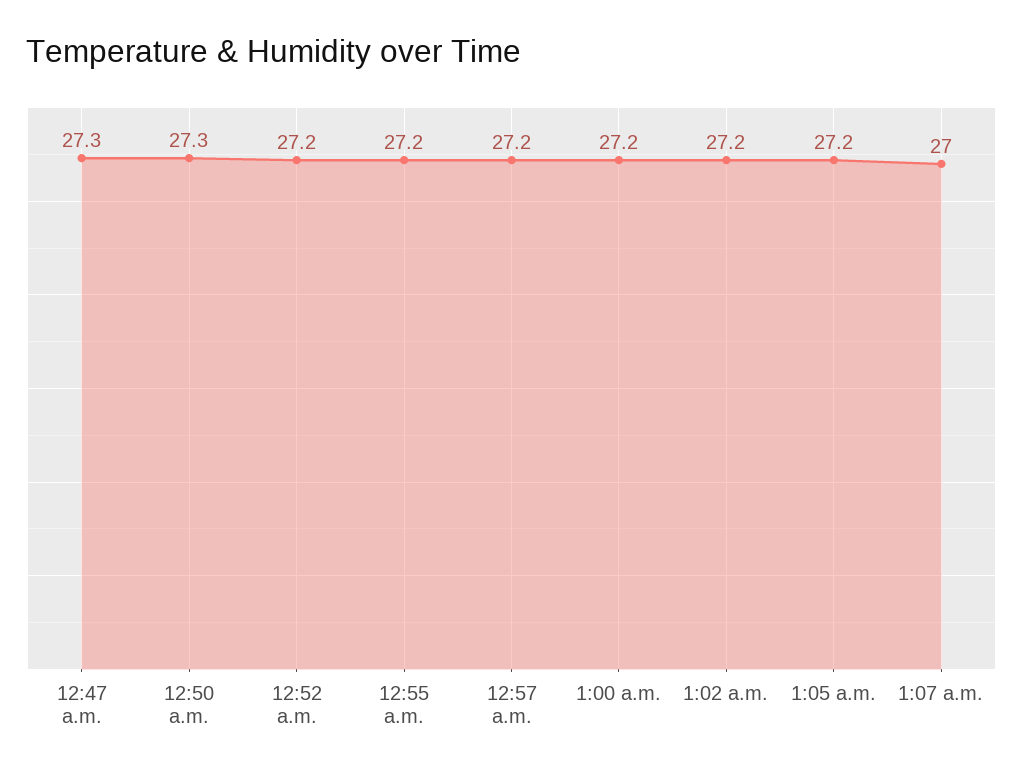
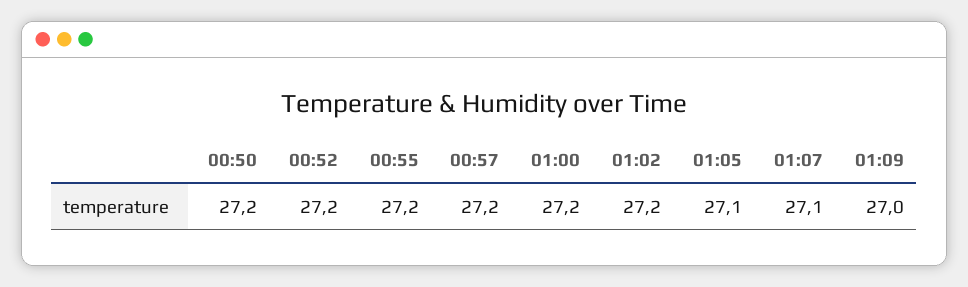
12:47 a.m.: 27.3 -> none
12:50 a.m.: 27.3 -> 27.2
1:05 a.m.: 27.2 -> 27.1
1:07 a.m.: 27 -> 27.1
01:09: none -> 27

